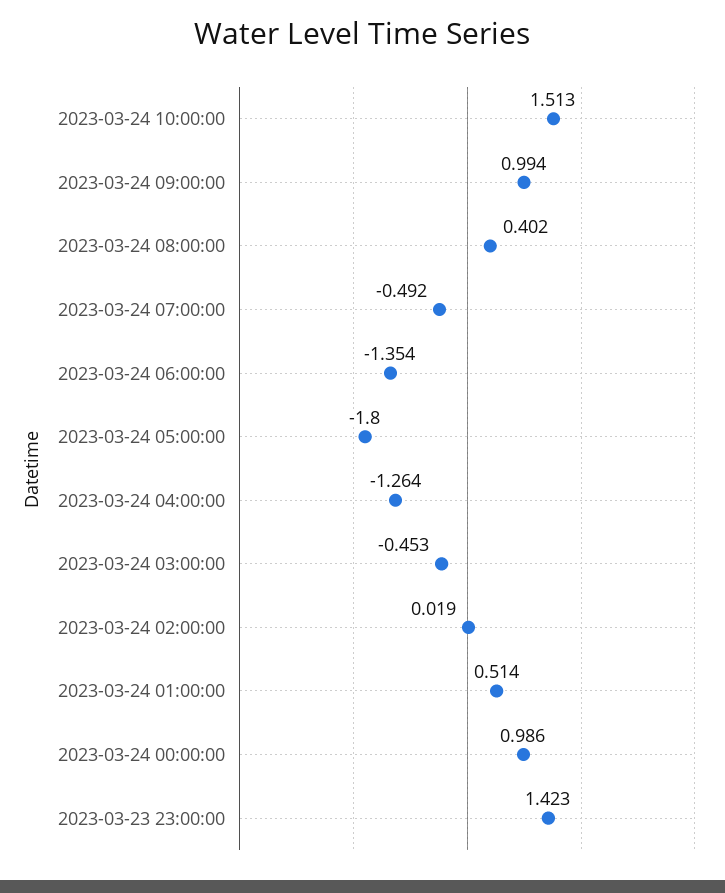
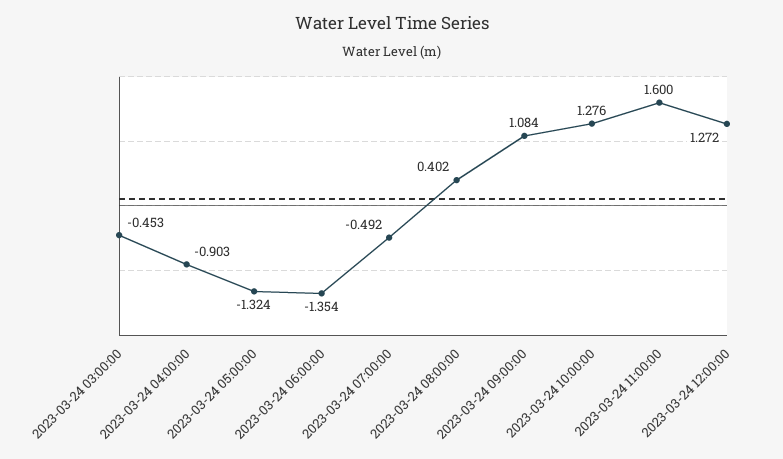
2023-03-24 10:00:00: 1.513 -> 1.276
2023-03-24 09:00:00: 0.994 -> 1.084
2023-03-24 05:00:00: -1.8 -> -1.324
2023-03-24 04:00:00: -1.264 -> -0.903
2023-03-24 02:00:00: 0.019 -> none
2023-03-24 01:00:00: 0.514 -> none
2023-03-24 00:00:00: 0.986 -> none
2023-03-23 23:00:00: 1.423 -> none
2023-03-24 11:00:00: none -> 1.6
2023-03-24 12:00:00: none -> 1.272

